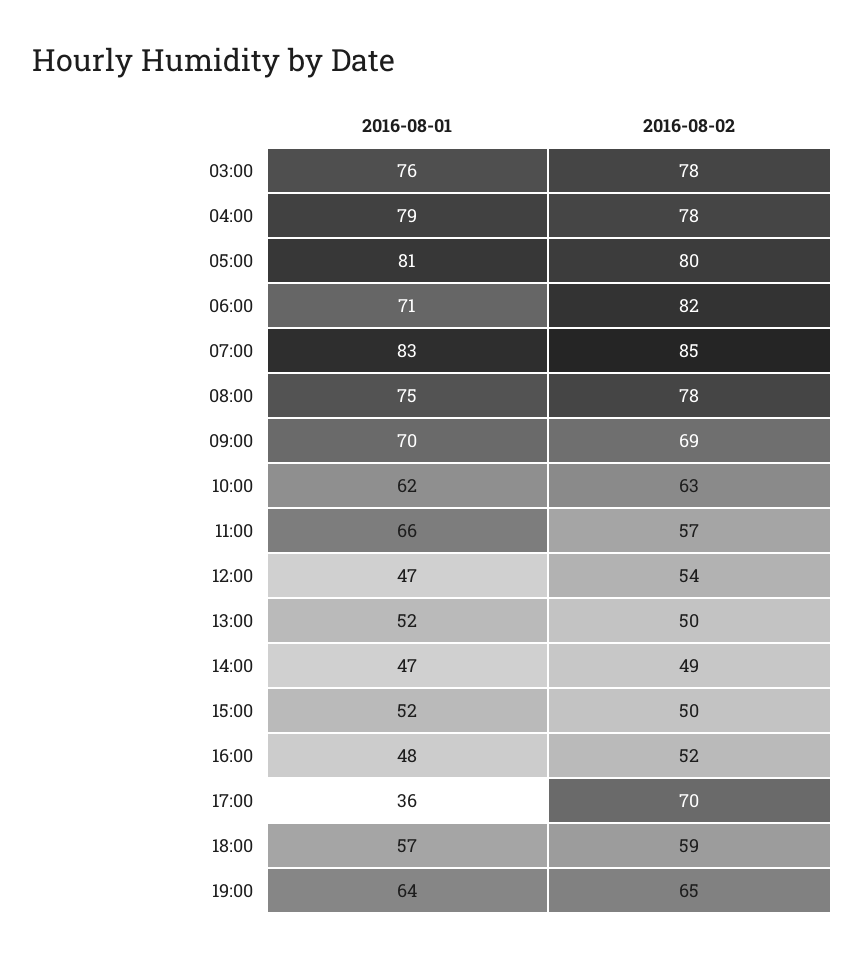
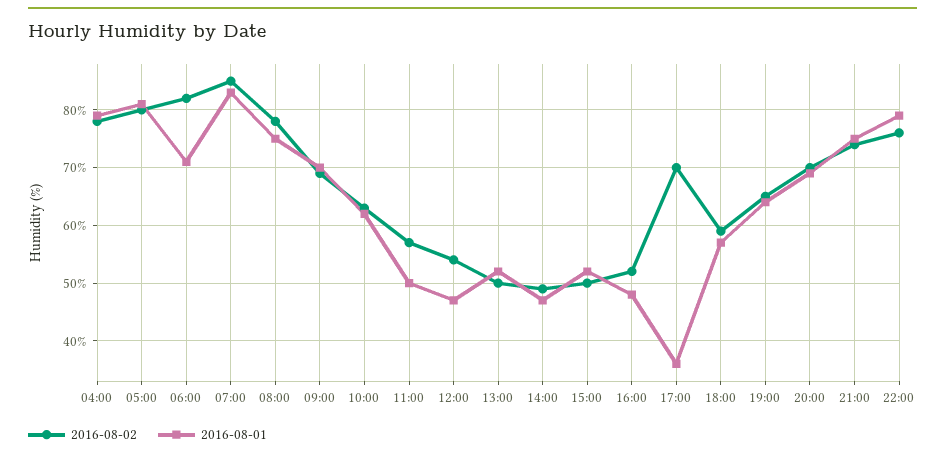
2016-08-01, 03:00: 76 -> none
2016-08-02, 03:00: 78 -> none
2016-08-01, 11:00: 66 -> 50
2016-08-02, 20:00: none -> 70
2016-08-01, 20:00: none -> 70
2016-08-02, 21:00: none -> 75
2016-08-01, 21:00: none -> 75
2016-08-02, 22:00: none -> 75
2016-08-01, 22:00: none -> 80

